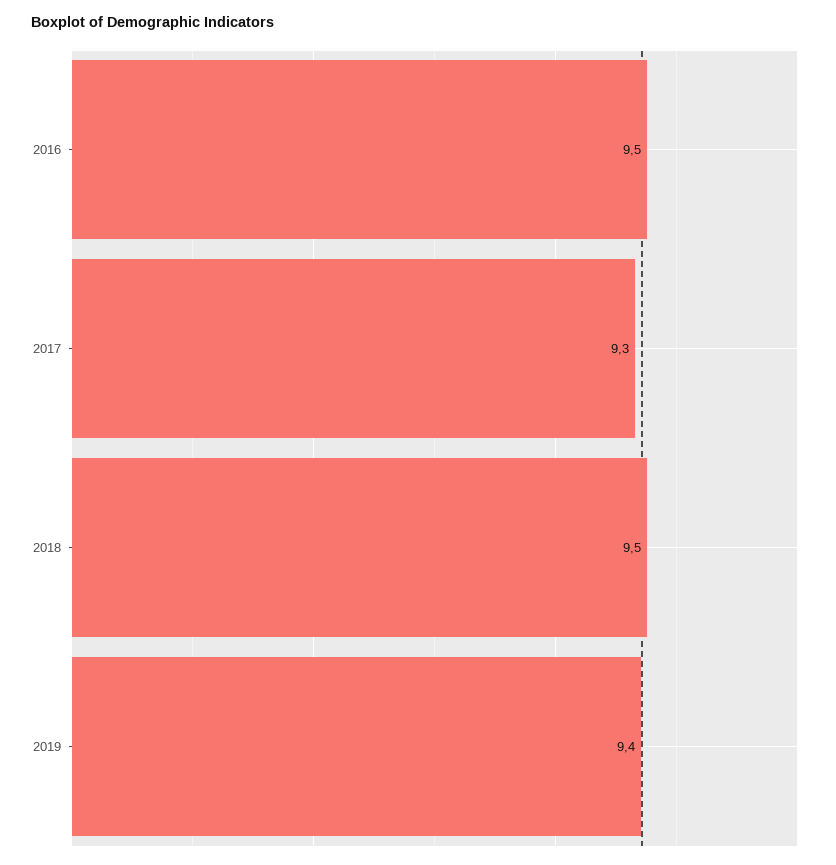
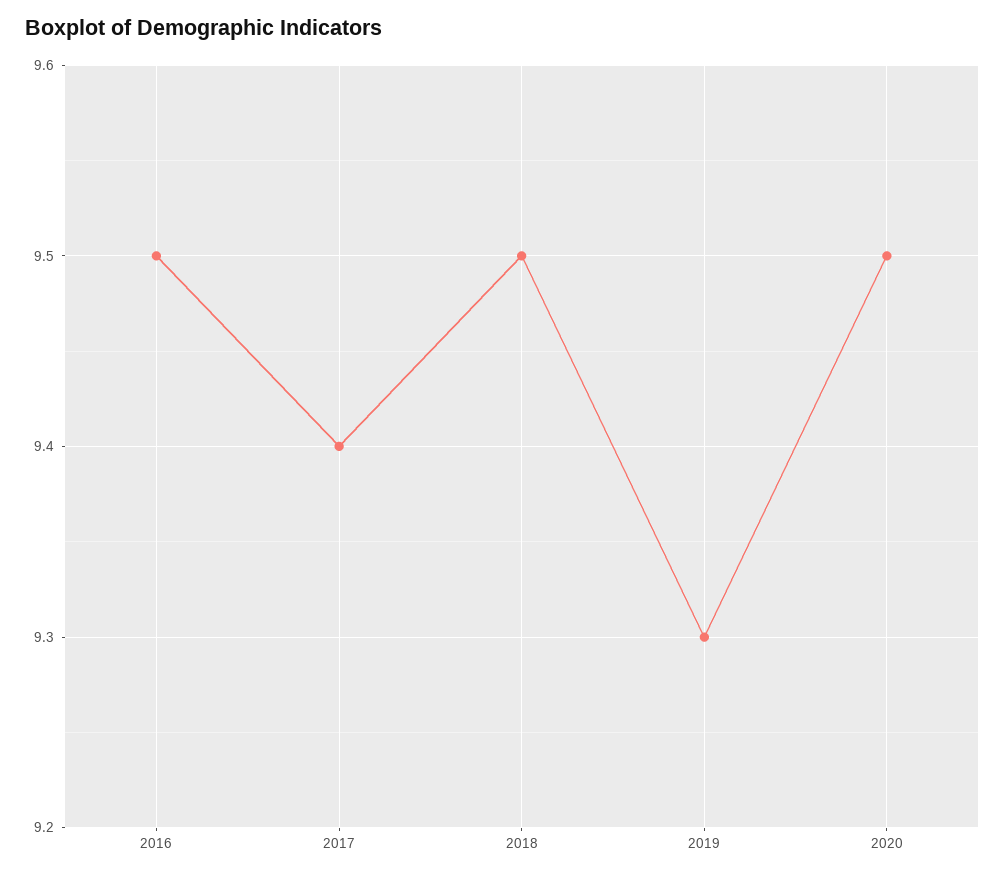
2017: 9.3 -> 9.4
2019: 9.4 -> 9.3
2020: none -> 9.5

